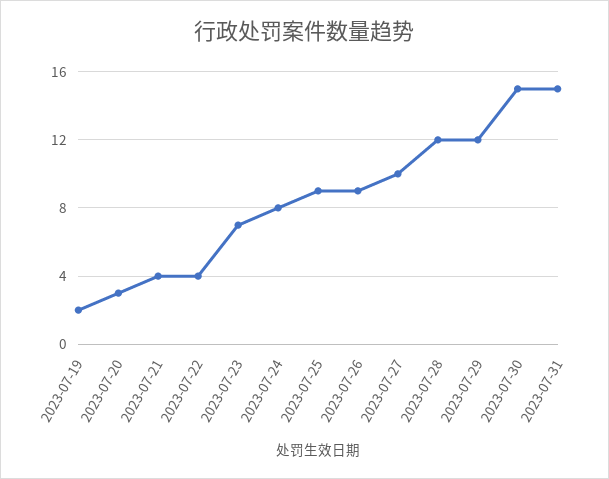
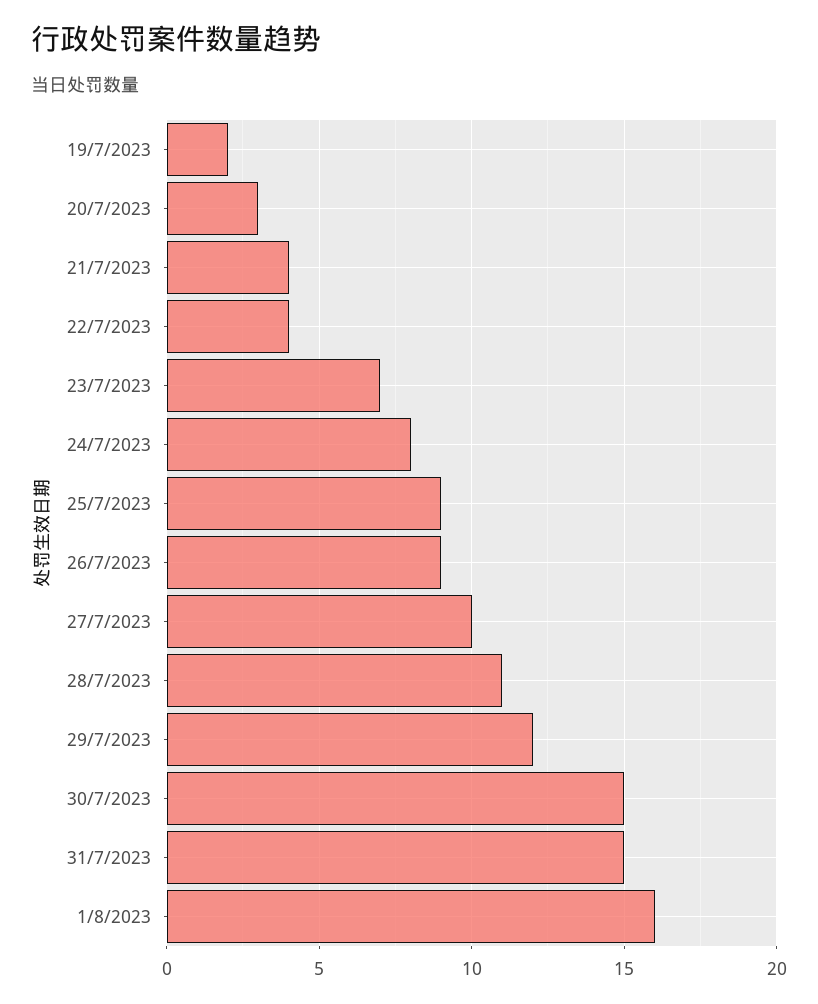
2023-07-28: 12 -> 11
1/8/2023: none -> 16

